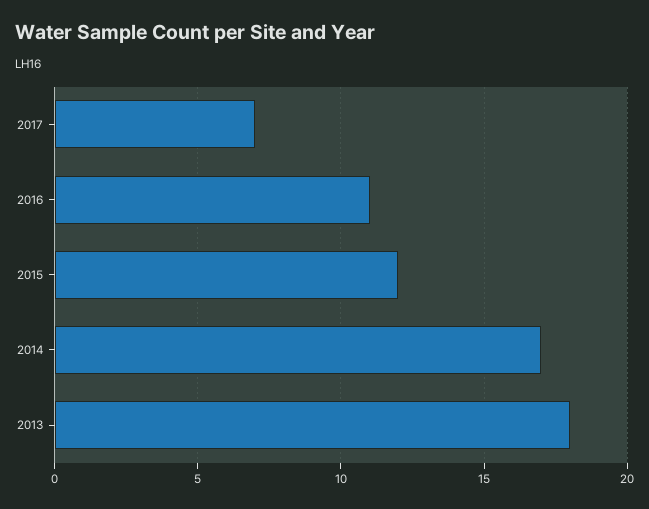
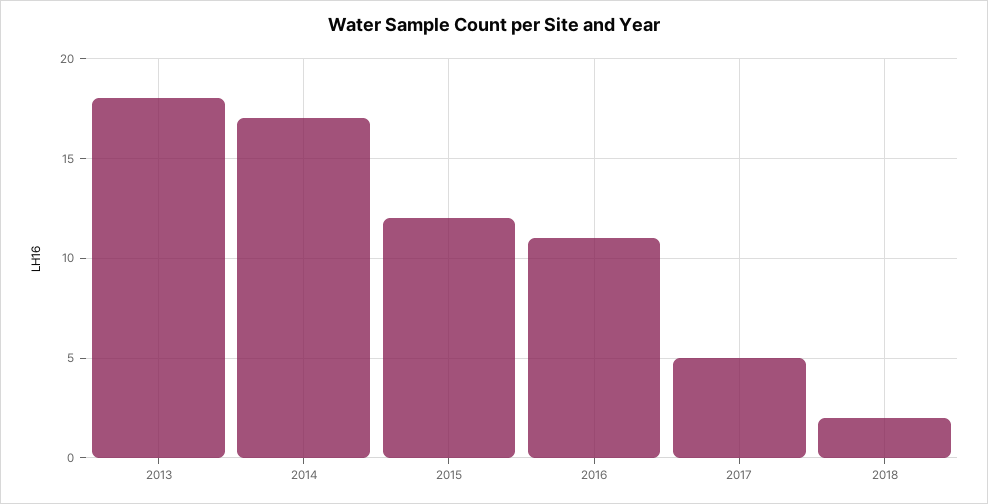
2017: 7 -> 5
2018: none -> 2

